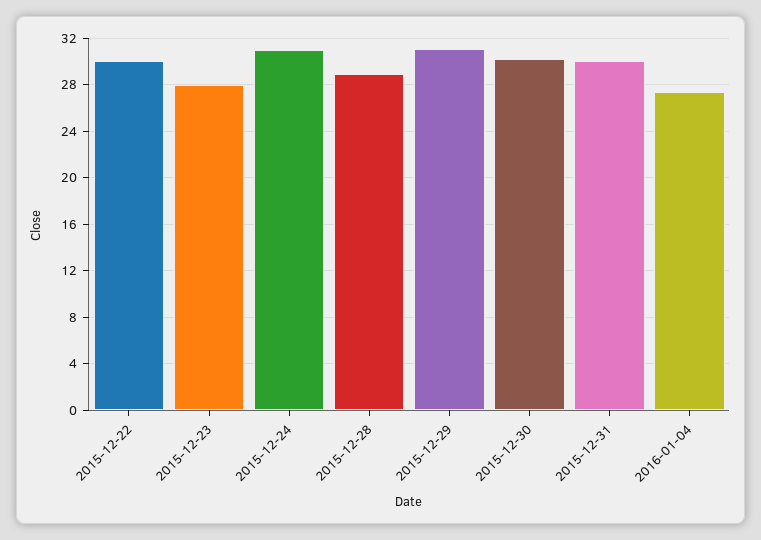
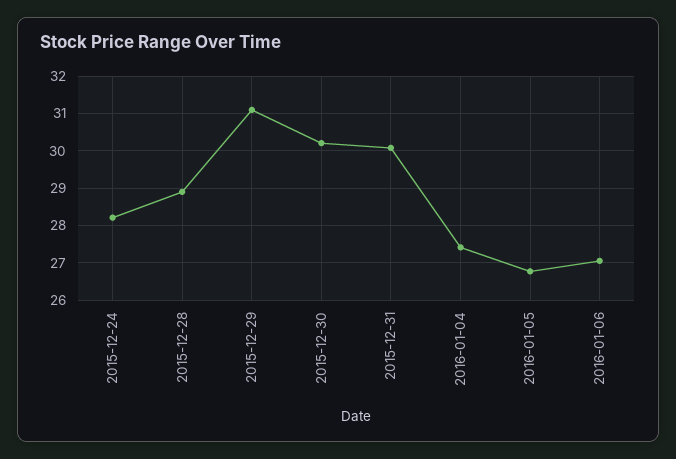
2015-12-22: 30 -> none
2015-12-23: 28 -> none
2015-12-24: 31 -> 28.2
2016-01-05: none -> 26.8
2016-01-06: none -> 27

